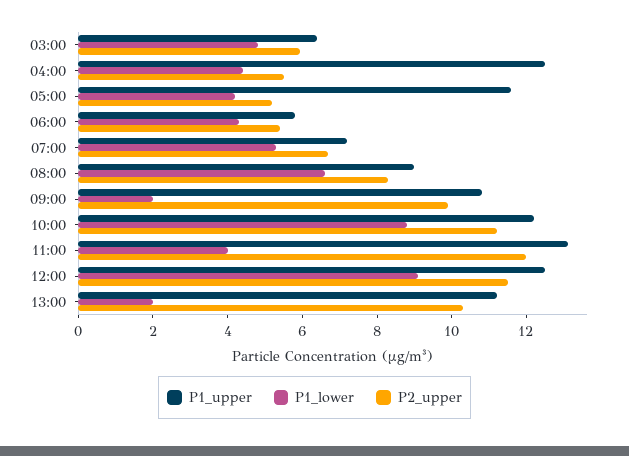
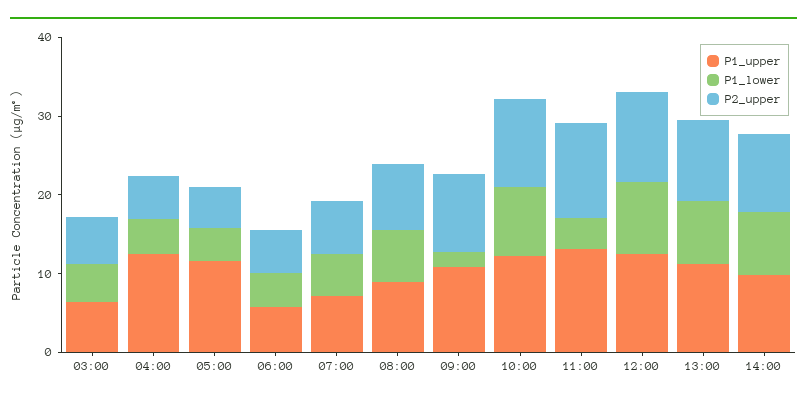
P1_lower, 13:00: 2 -> 8
P1_upper, 14:00: none -> 10
P1_lower, 14:00: none -> 8
P2_upper, 14:00: none -> 10

